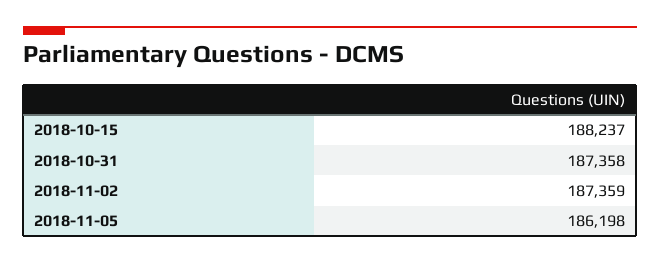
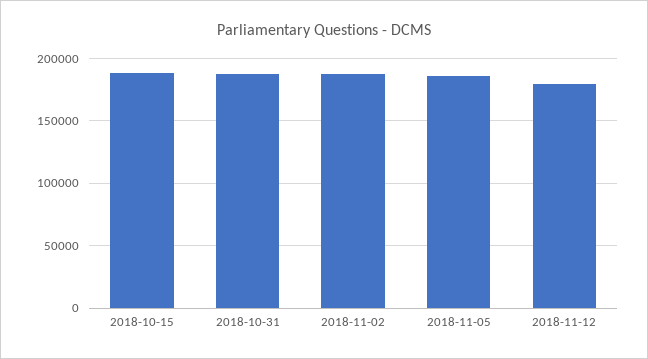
2018-11-12: none -> 180000

